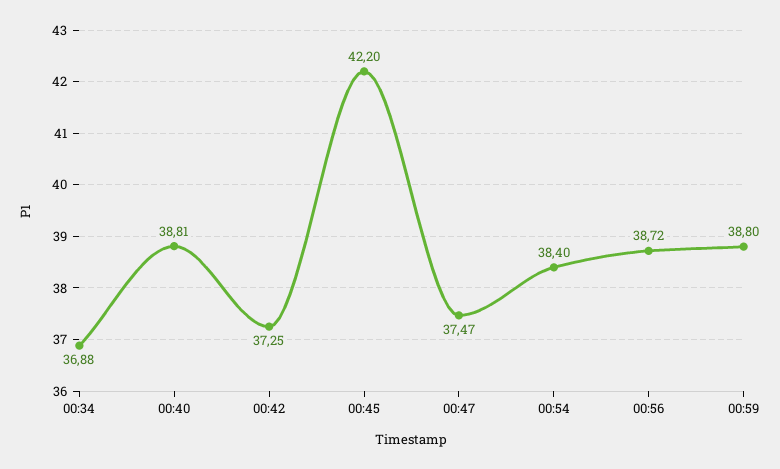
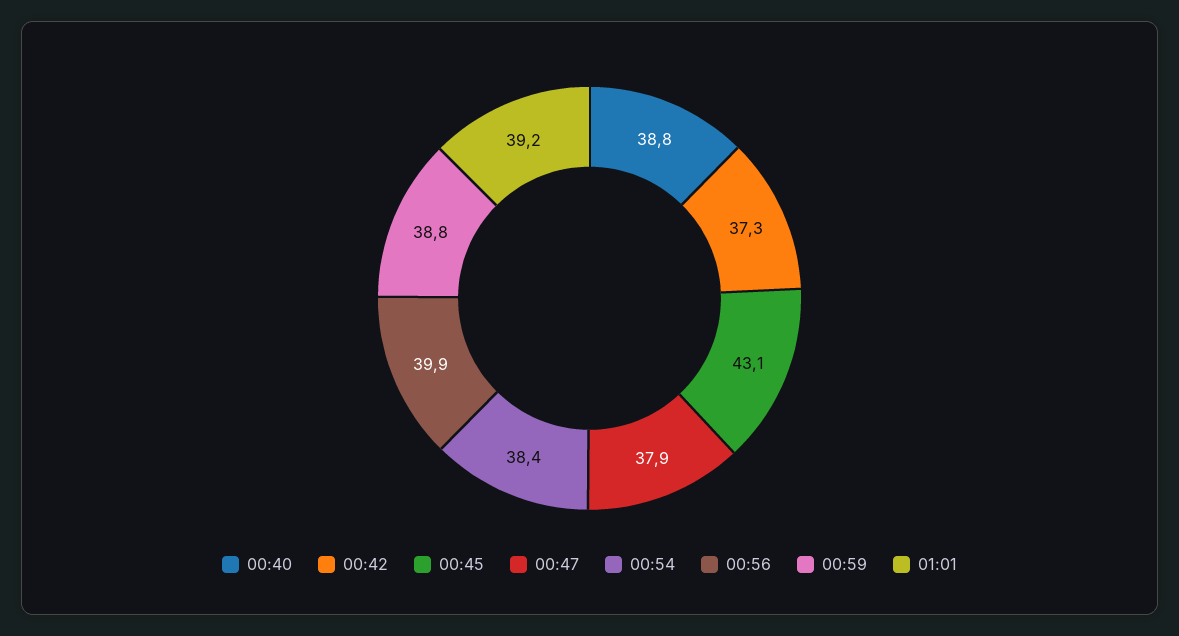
00:34: 36.88 -> none
00:45: 42.2 -> 43.1
00:47: 37.47 -> 37.9
00:56: 38.72 -> 39.9
01:01: none -> 39.2

